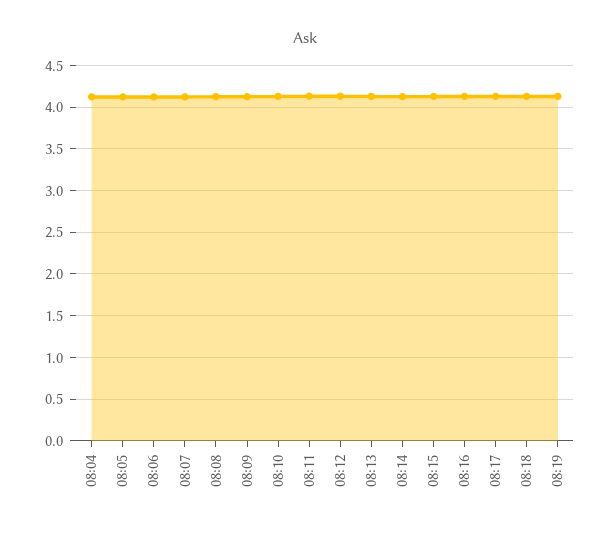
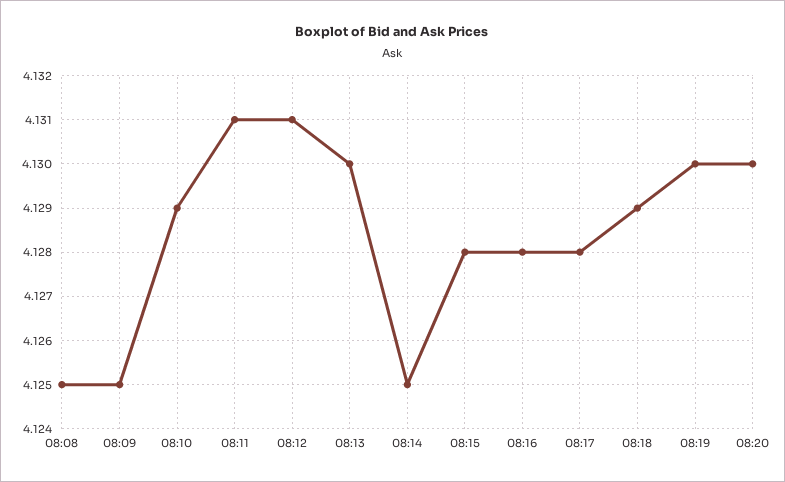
08:04: 4.1 -> none
08:05: 4.1 -> none
08:06: 4.1 -> none
08:07: 4.1 -> none
08:20: none -> 4.13

